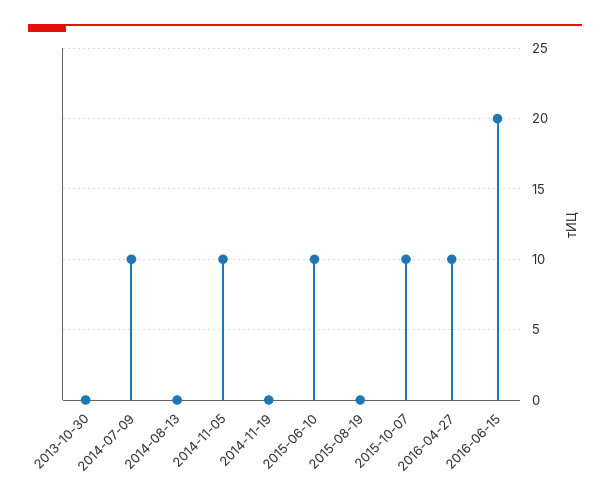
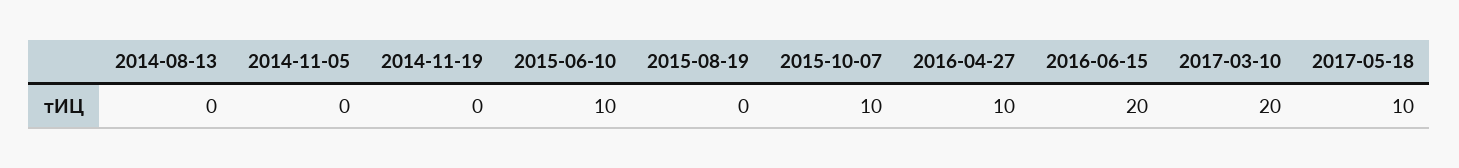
2013-10-30: 0 -> none
2014-07-09: 10 -> none
2014-11-05: 10 -> 0
2017-03-10: none -> 20
2017-05-18: none -> 10

